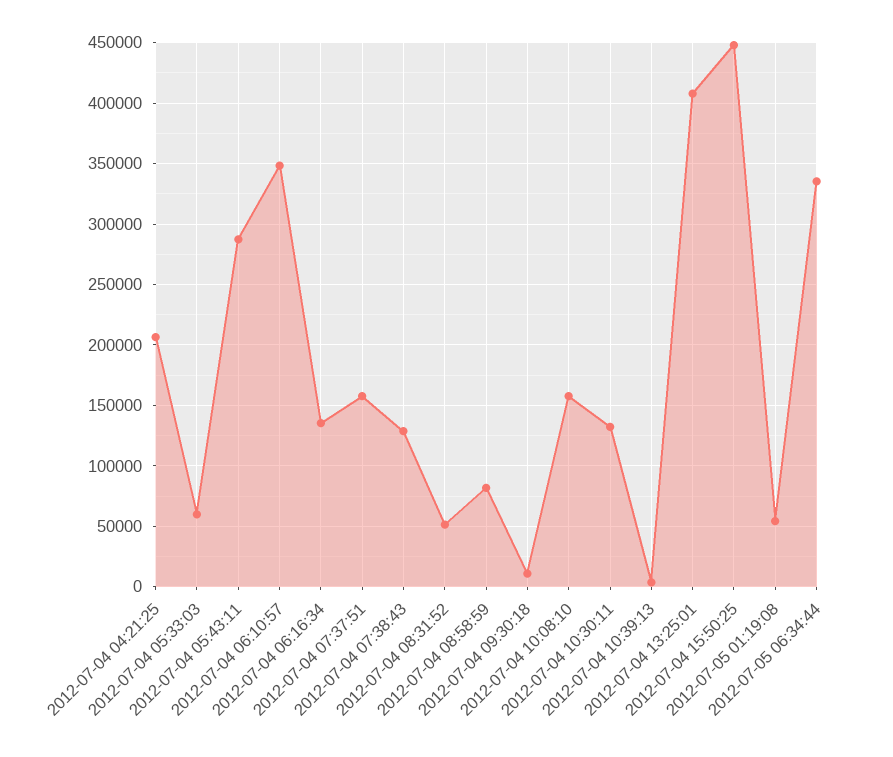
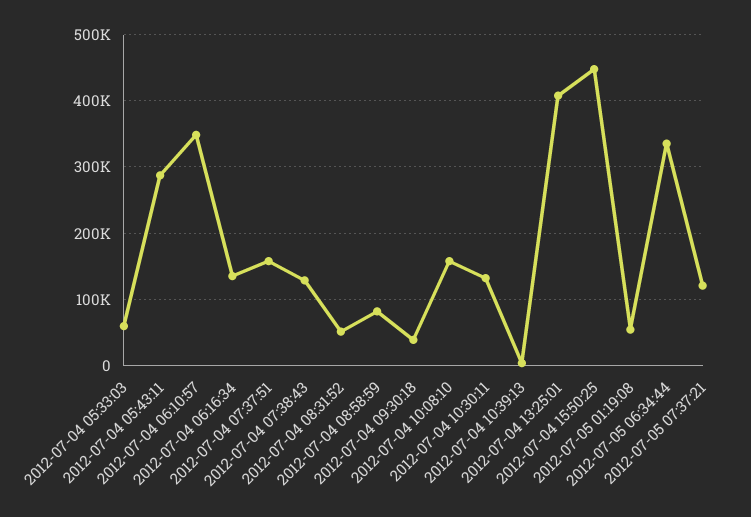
2012-07-04 04:21:25: 205000 -> none
2012-07-04 09:30:18: 10000 -> 40000
2012-07-05 07:37:21: none -> 120000

